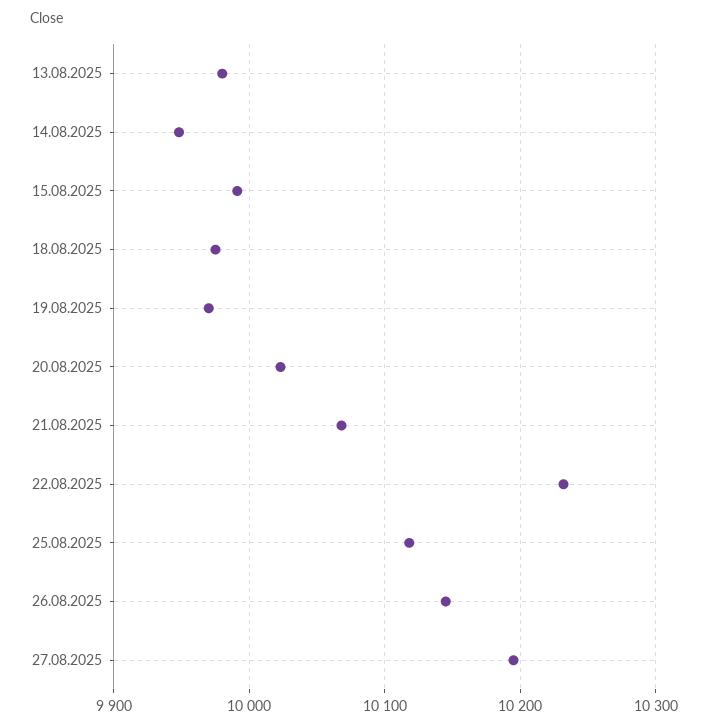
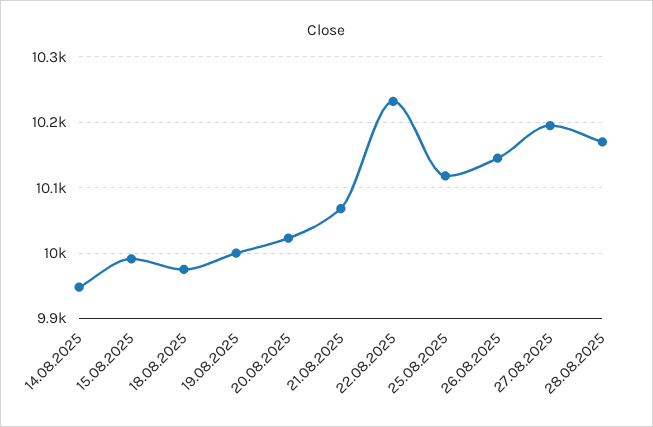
13.08.2025: 9980 -> none
19.08.2025: 9970 -> 10000
28.08.2025: none -> 10170

